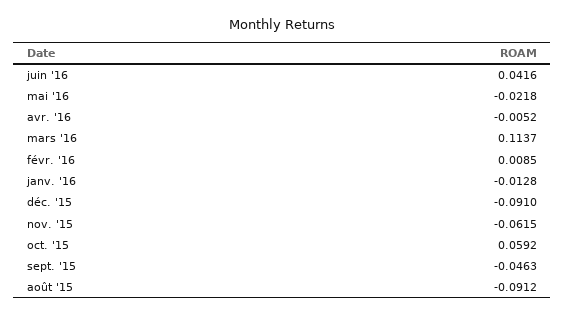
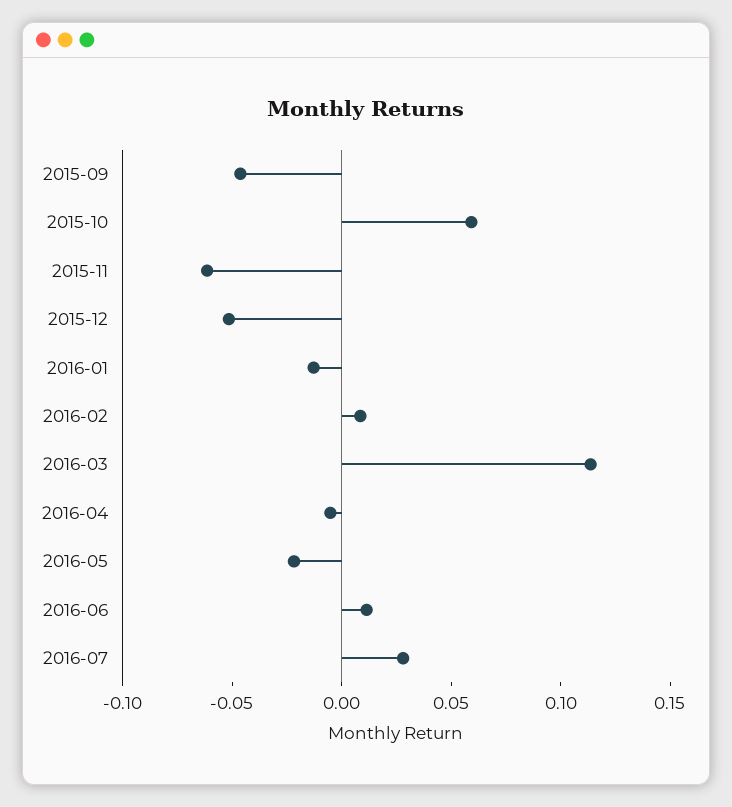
juin '16: 0.0416 -> 0.01
déc. '15: -0.091 -> -0.05
août '15: -0.0912 -> none
2016-07: none -> 0.03

